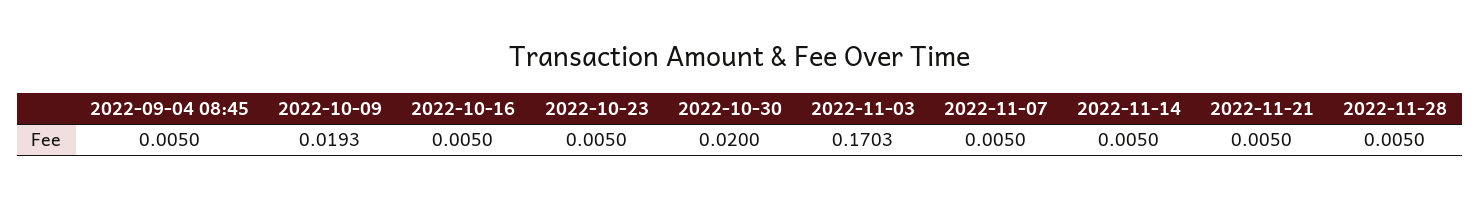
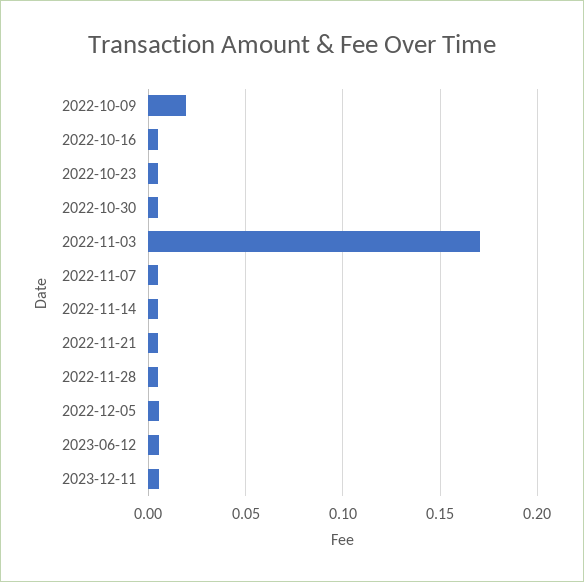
2022-09-04 08:45: 0.005 -> none
2022-10-30: 0.02 -> 0.005
2022-12-05: none -> 0.005
2023-06-12: none -> 0.005
2023-12-11: none -> 0.005

